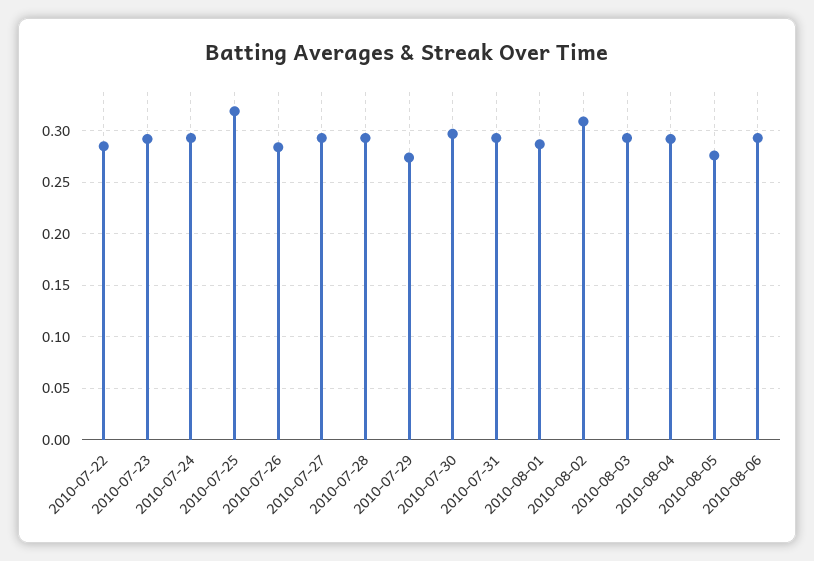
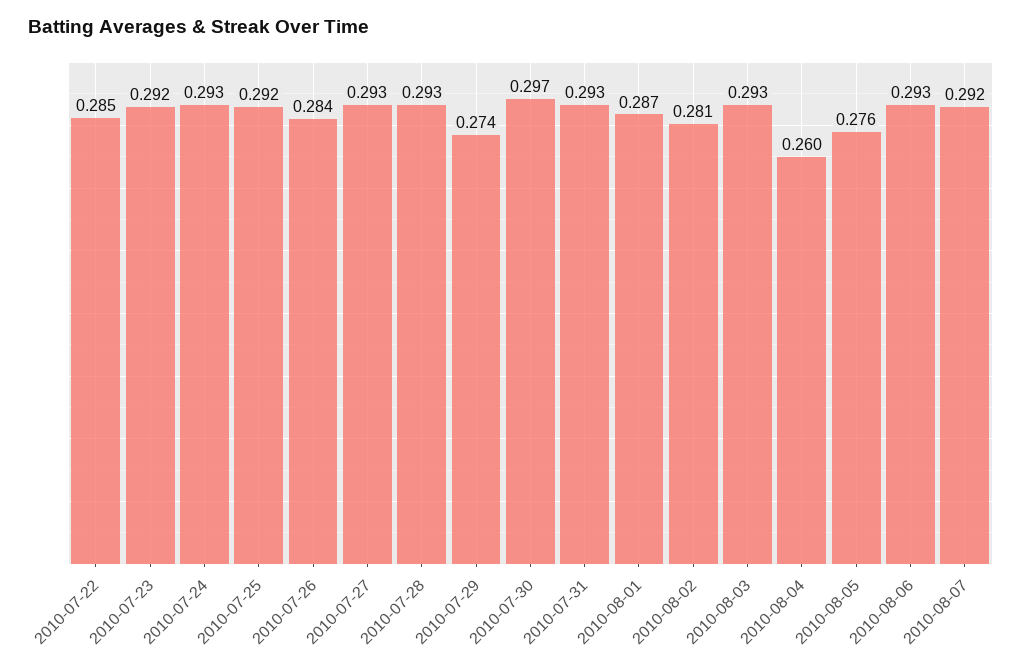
2010-07-25: 0.32 -> 0.292
2010-08-02: 0.31 -> 0.281
2010-08-04: 0.29 -> 0.26
2010-08-07: none -> 0.292

